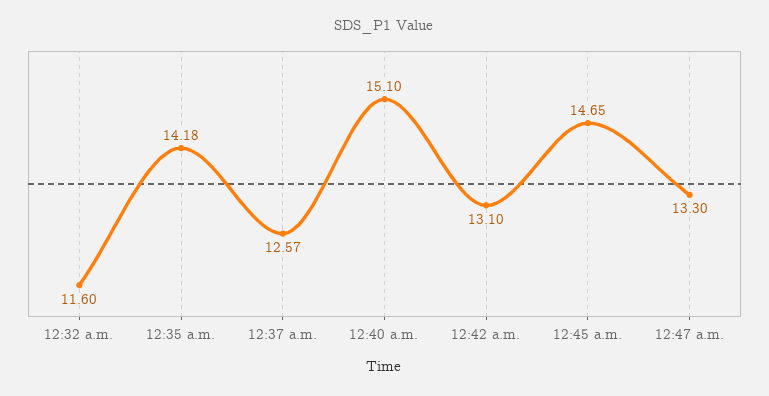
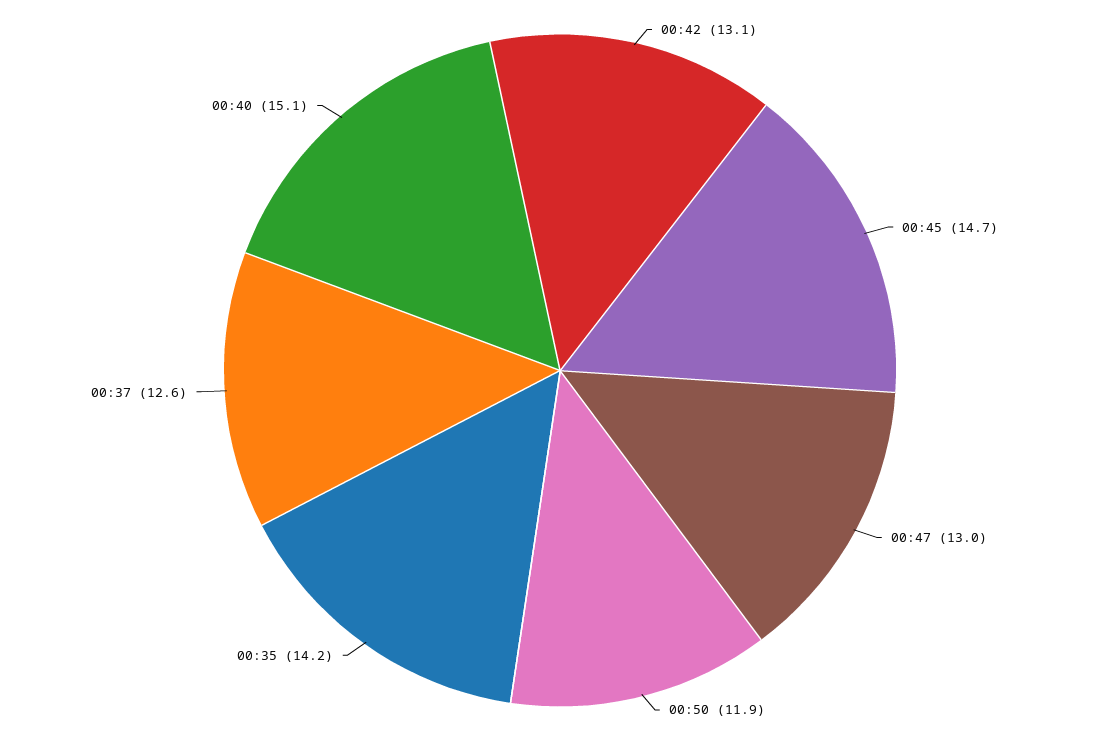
12:32 a.m.: 11.6 -> none
12:47 a.m.: 13.3 -> 13
00:50: none -> 11.9

